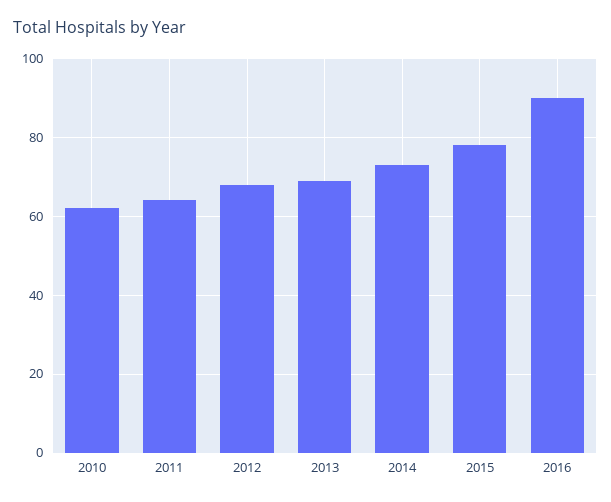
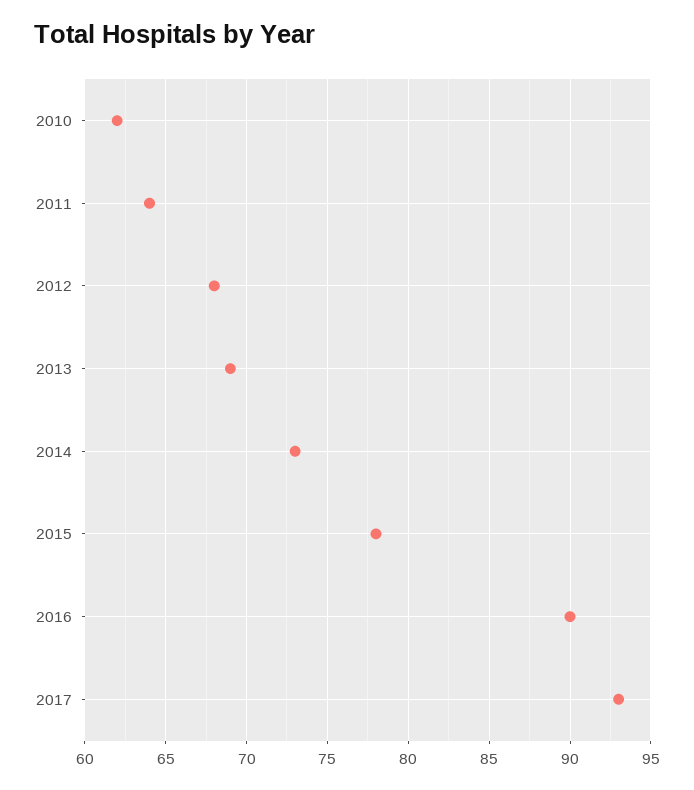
2017: none -> 93

